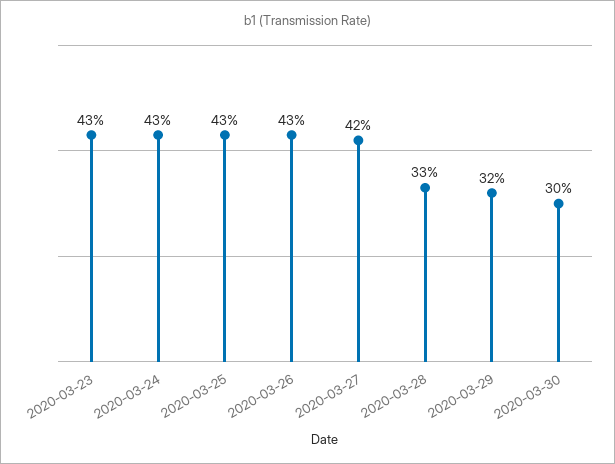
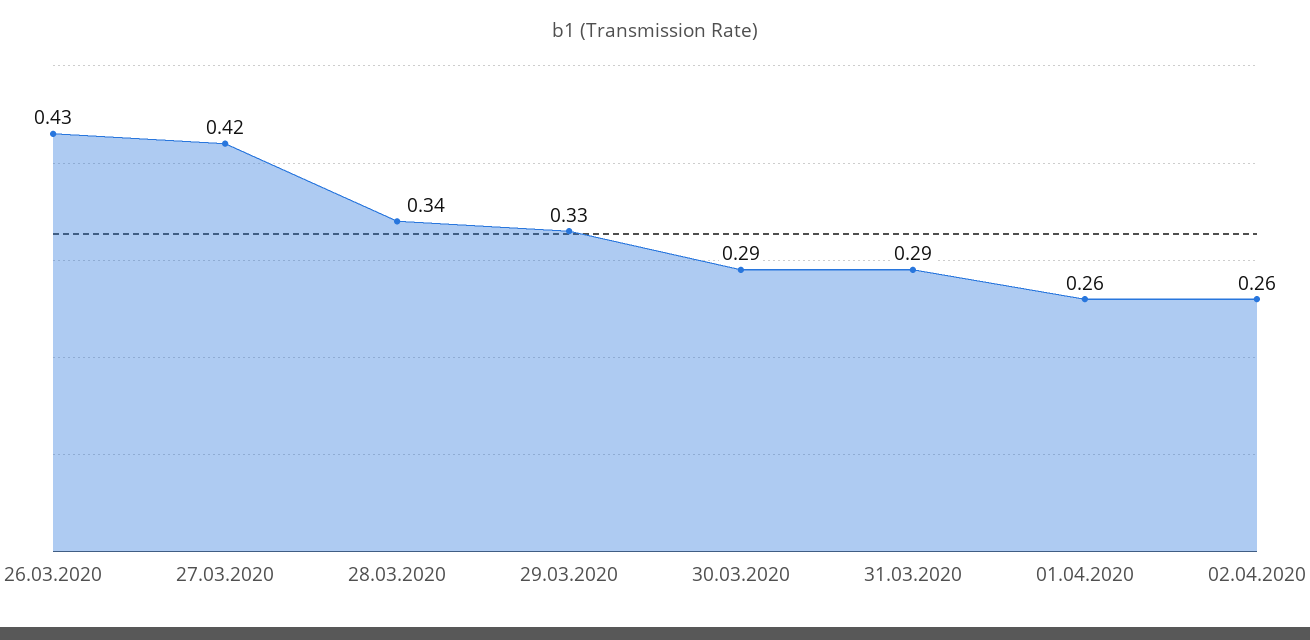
2020-03-23: 0.43 -> none
2020-03-24: 0.43 -> none
2020-03-25: 0.43 -> none
2020-03-28: 0.33 -> 0.34
2020-03-29: 0.32 -> 0.33
2020-03-30: 0.3 -> 0.29
31.03.2020: none -> 0.29
01.04.2020: none -> 0.26
02.04.2020: none -> 0.26

